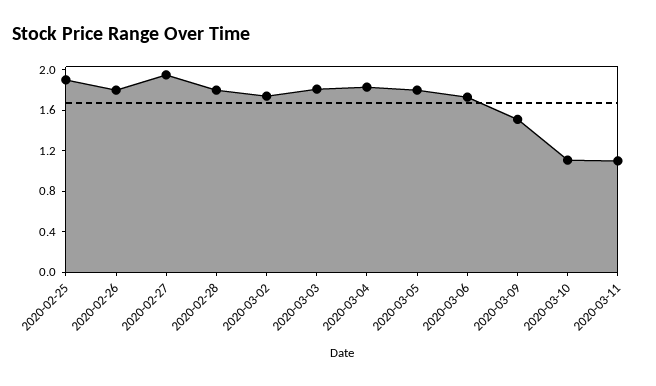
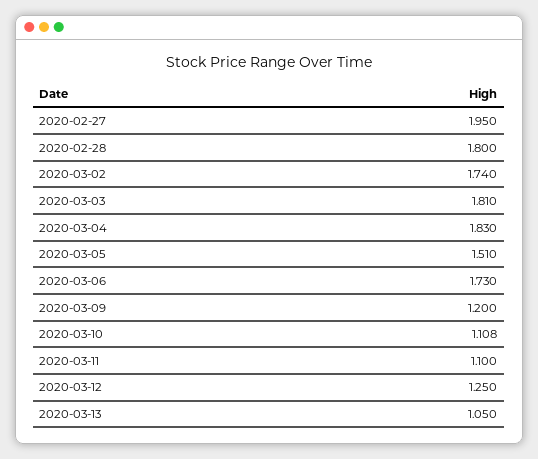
2020-02-25: 1.9 -> none
2020-02-26: 1.8 -> none
2020-03-05: 1.8 -> 1.51
2020-03-09: 1.5 -> 1.2
2020-03-12: none -> 1.25
2020-03-13: none -> 1.05

